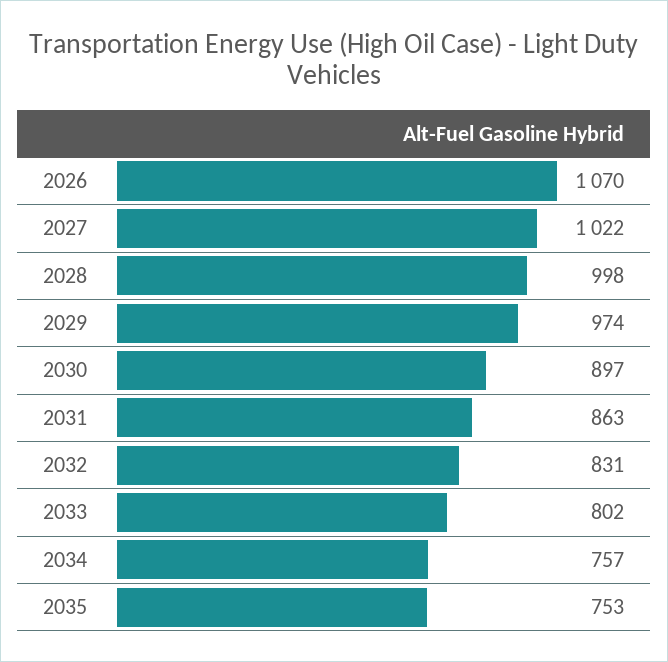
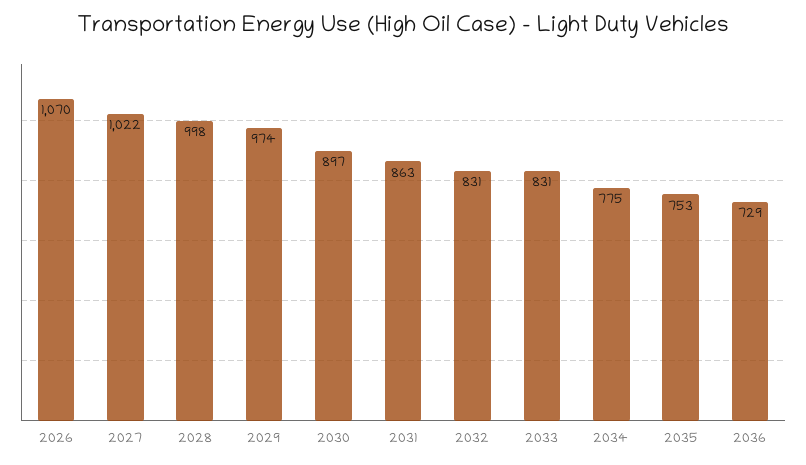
2033: 802 -> 831
2034: 757 -> 775
2036: none -> 729

